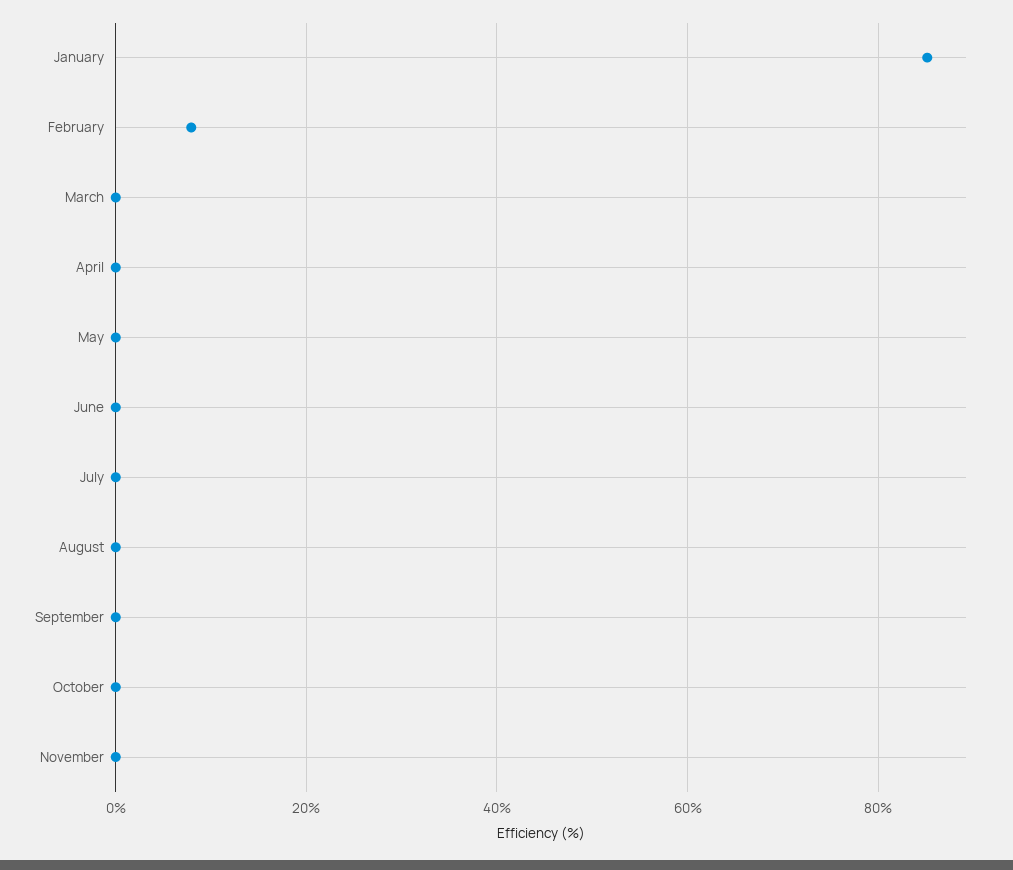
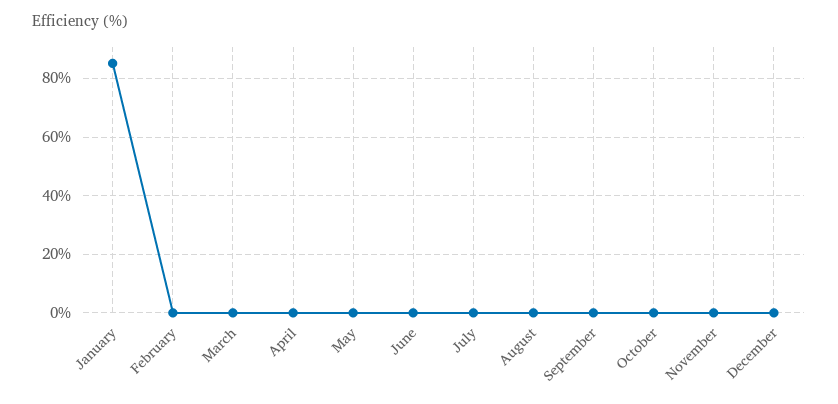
February: 8 -> 0
December: none -> 0

